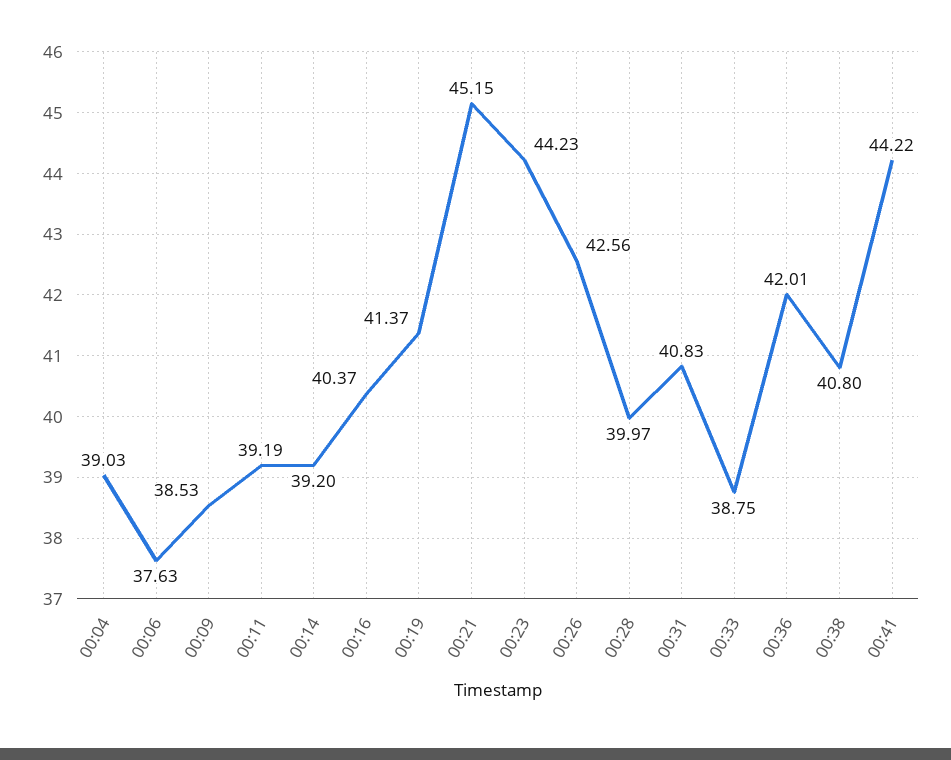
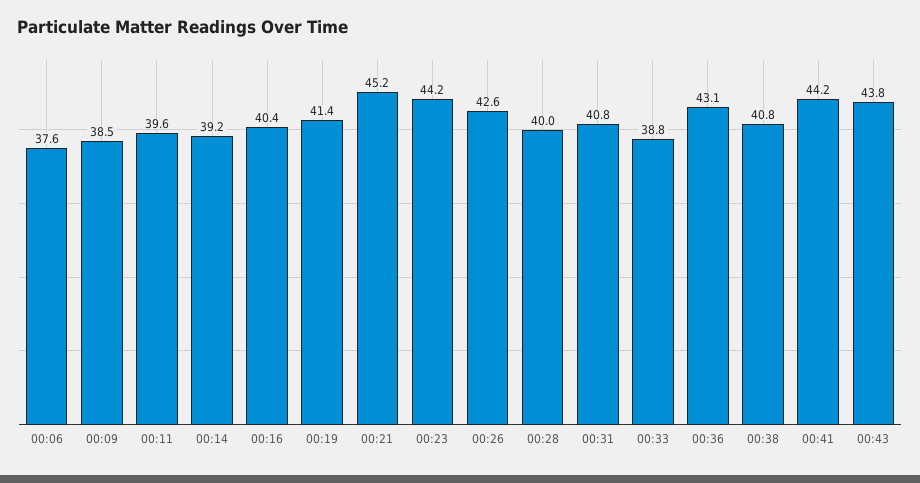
00:04: 39.03 -> none
00:11: 39.19 -> 39.6
00:36: 42.01 -> 43.1
00:43: none -> 43.8

